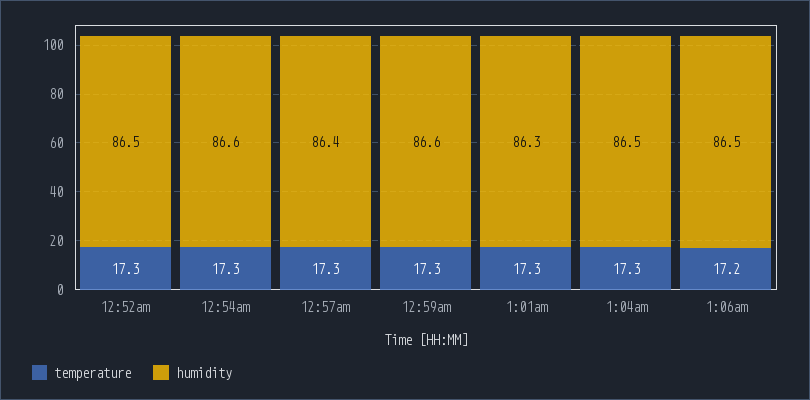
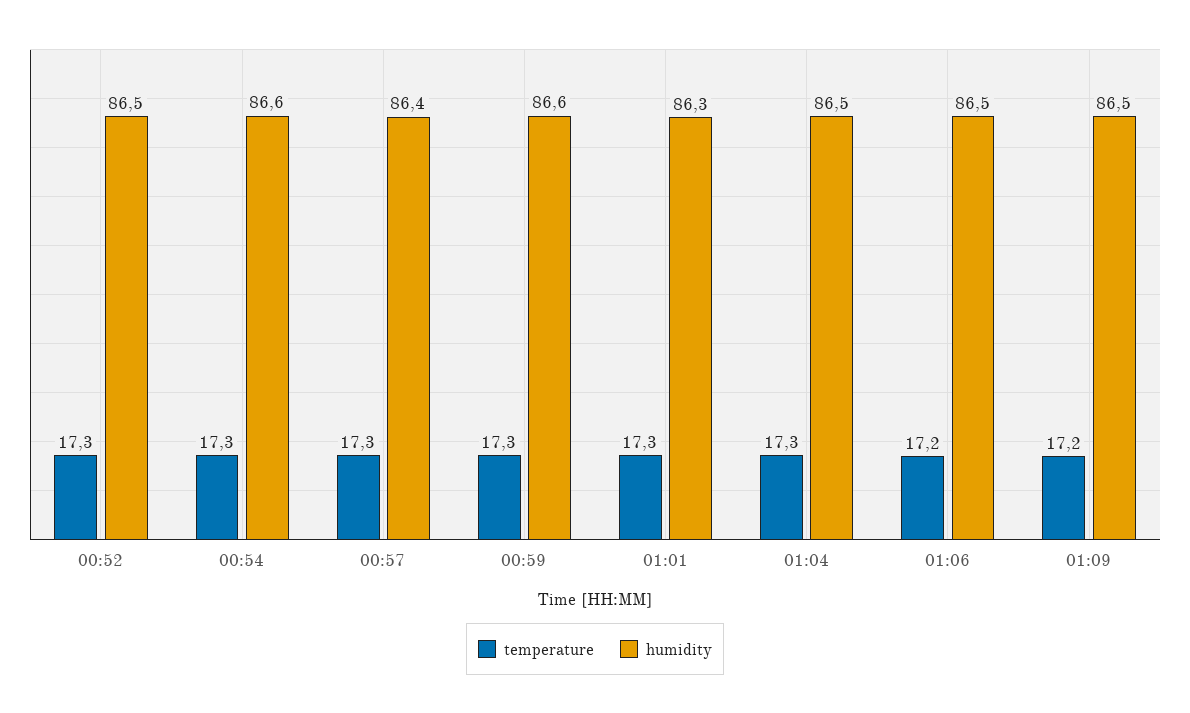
temperature, 01:09: none -> 17.2
humidity, 01:09: none -> 86.5

